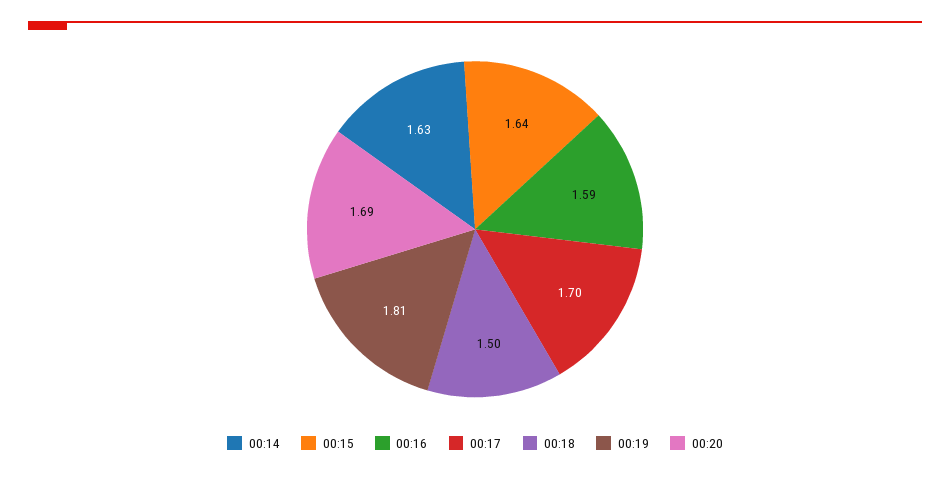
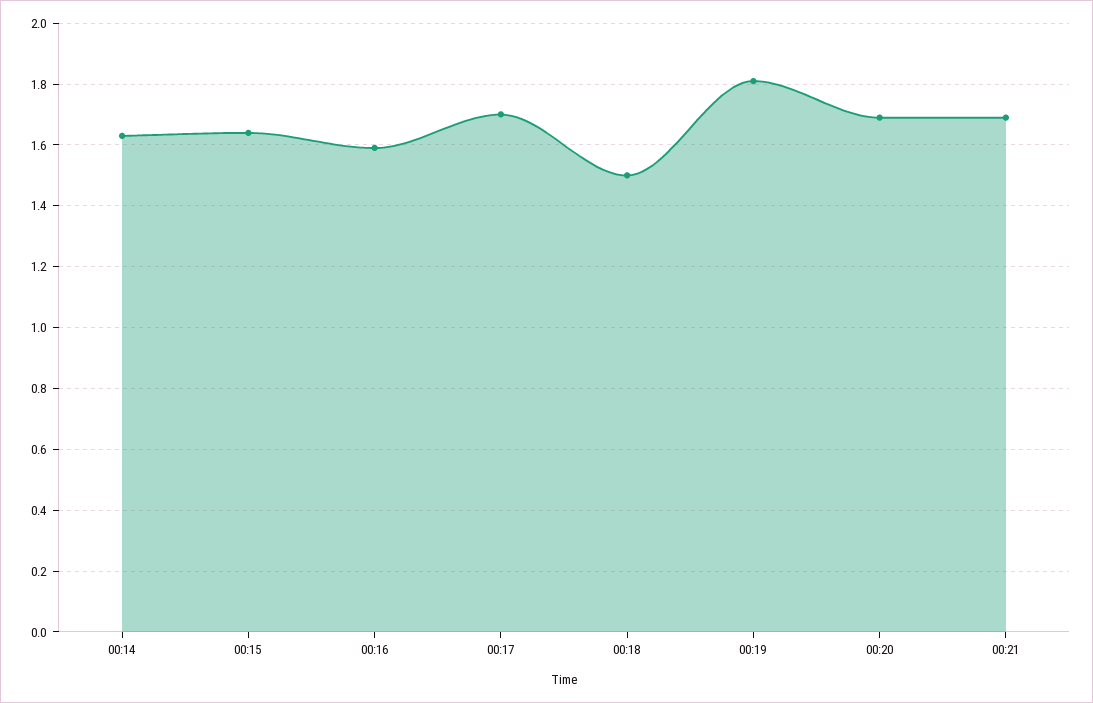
00:21: none -> 1.7

